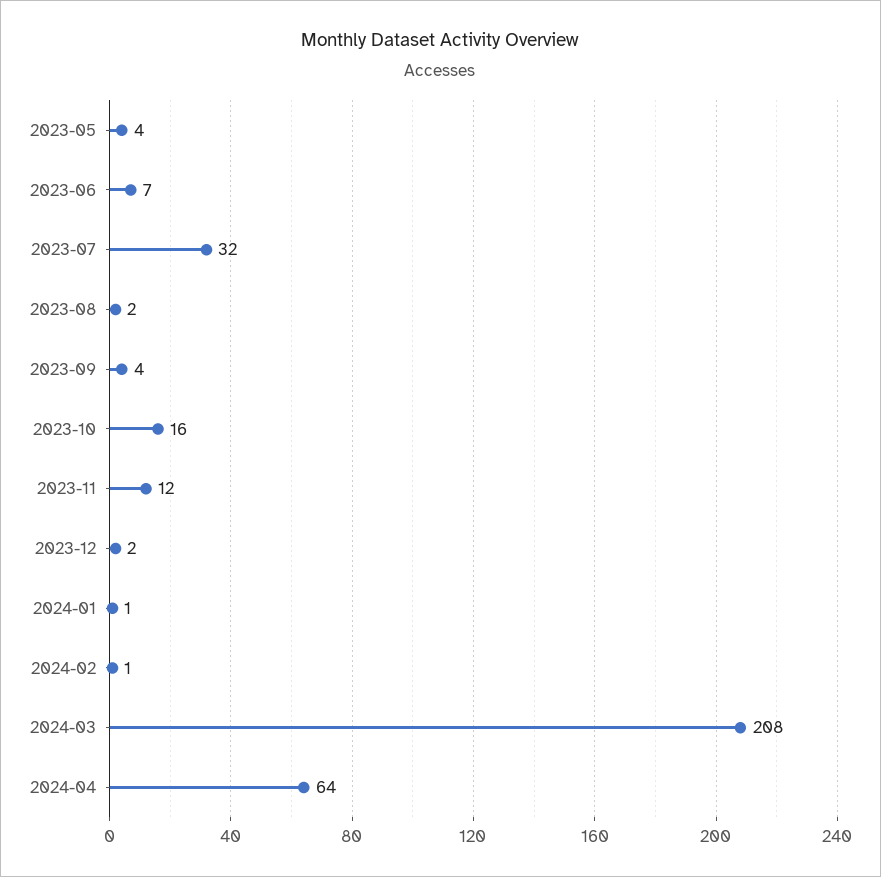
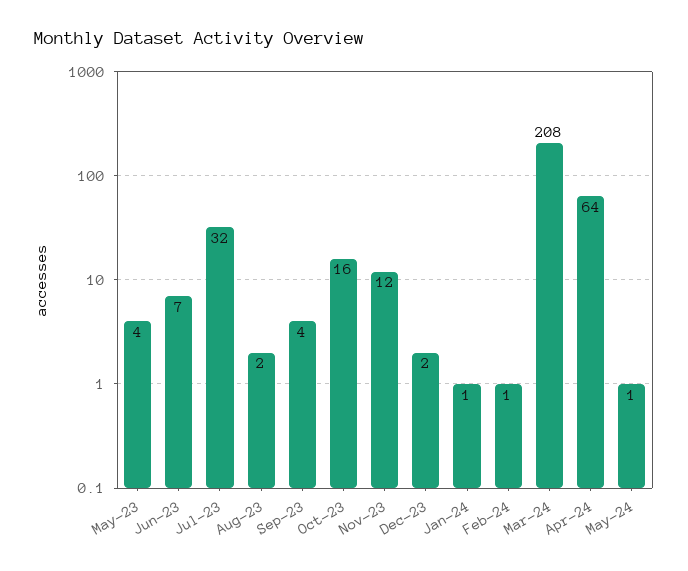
May-24: none -> 1

